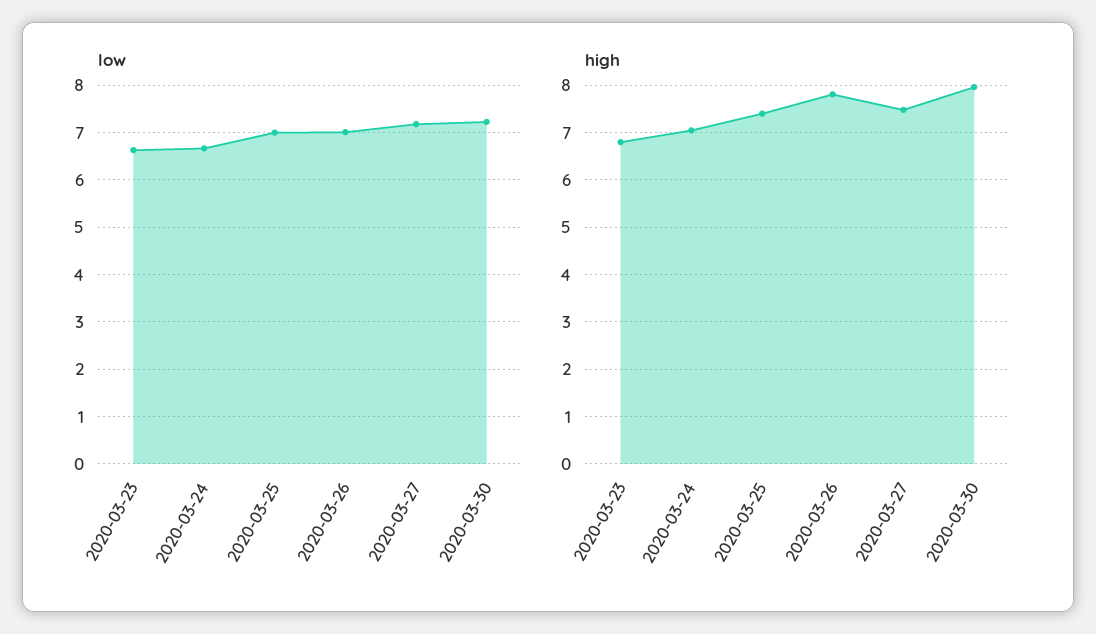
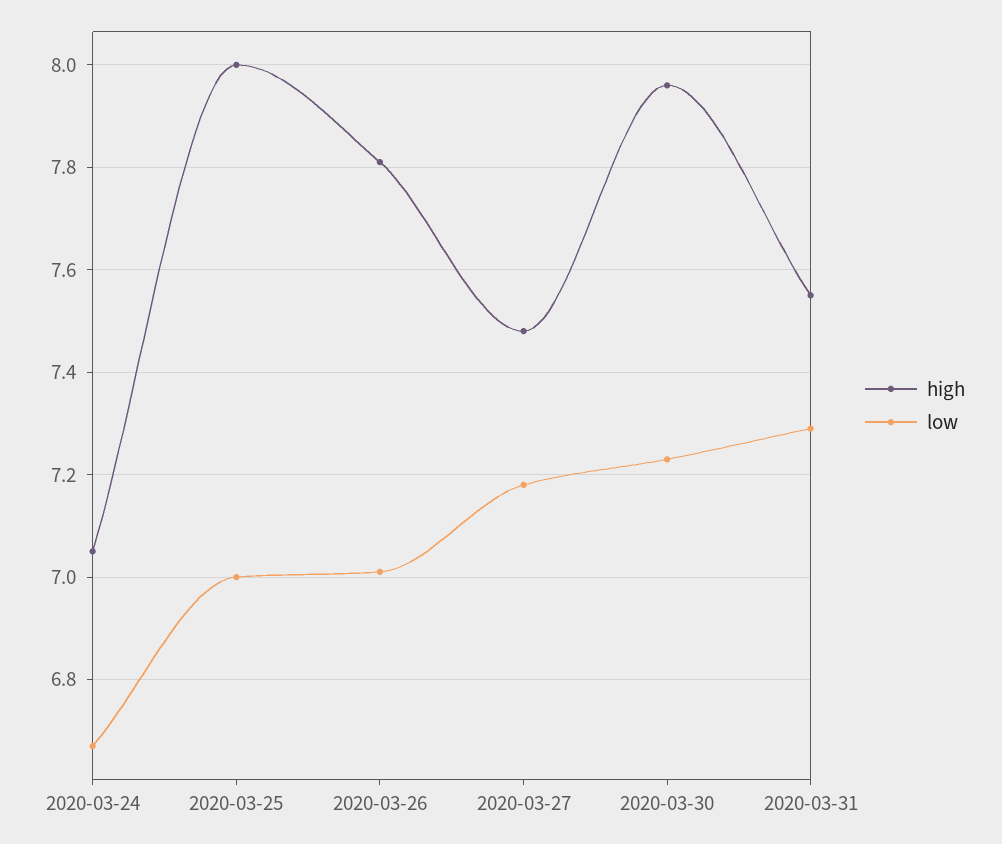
low, 2020-03-23: 6.6 -> none
high, 2020-03-23: 6.8 -> none
high, 2020-03-25: 7.4 -> 8
high, 2020-03-31: none -> 7.55
low, 2020-03-31: none -> 7.3

